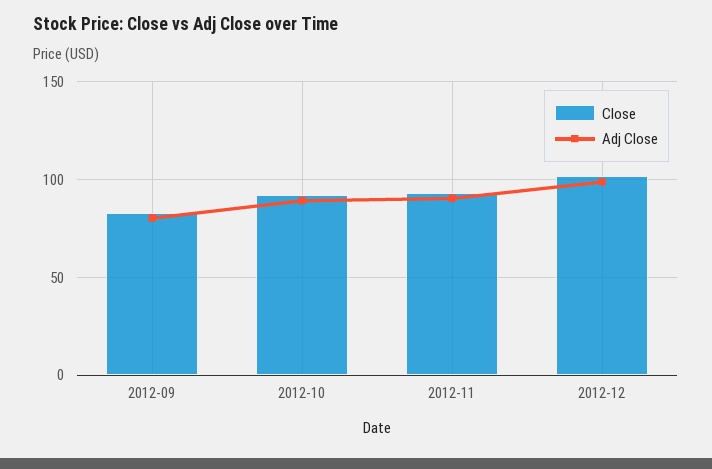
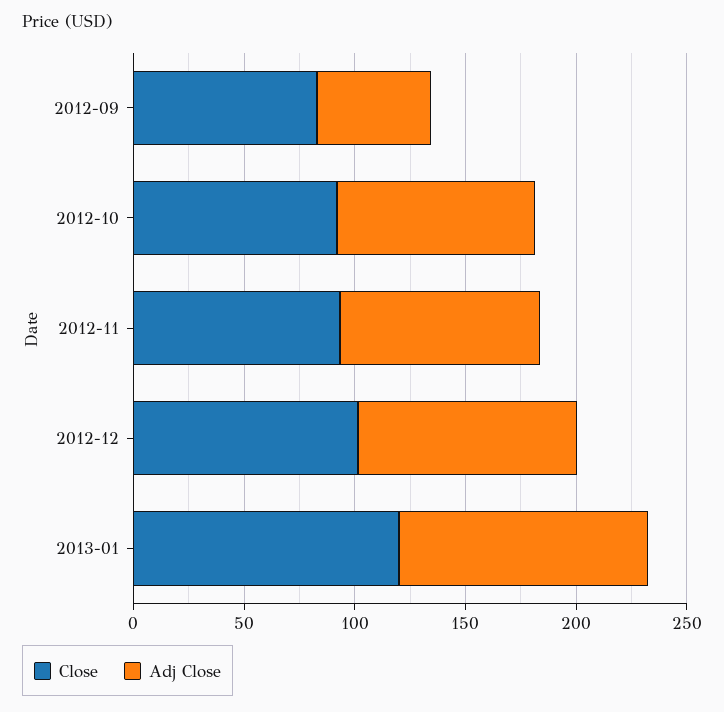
Adj Close, 2012-09: 80 -> 50
Close, 2013-01: none -> 120
Adj Close, 2013-01: none -> 110

